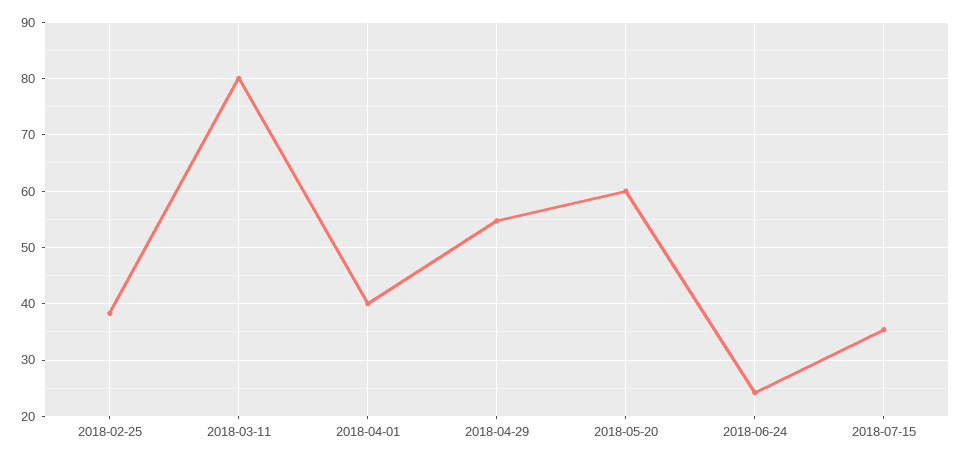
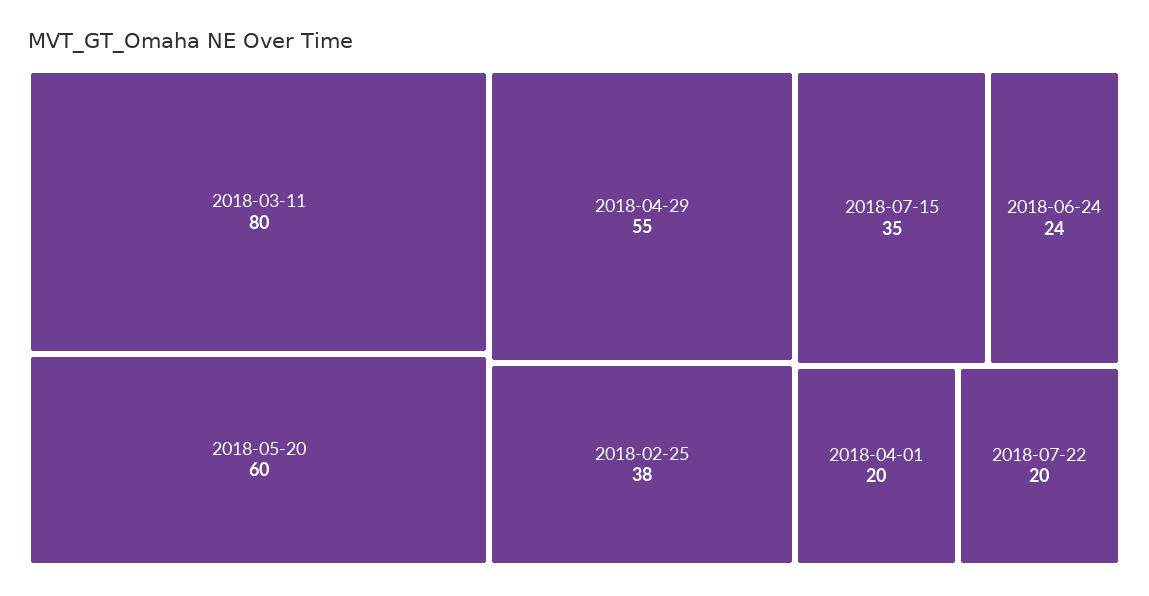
2018-04-01: 40 -> 20
2018-07-22: none -> 20

